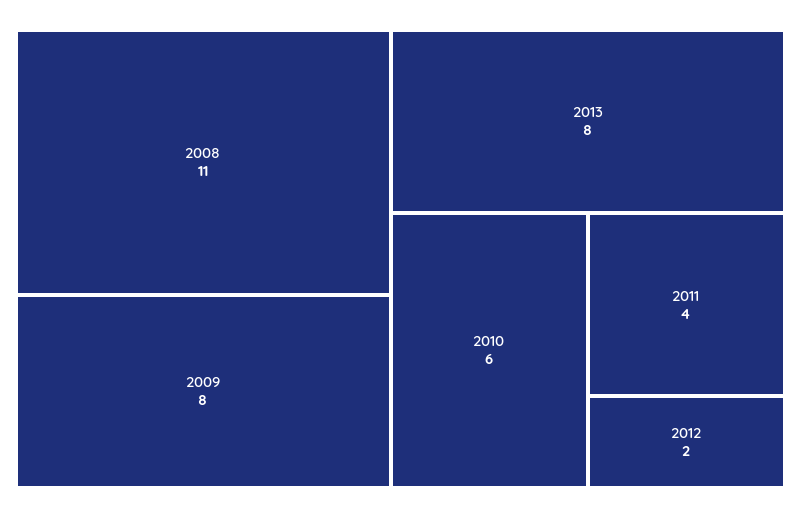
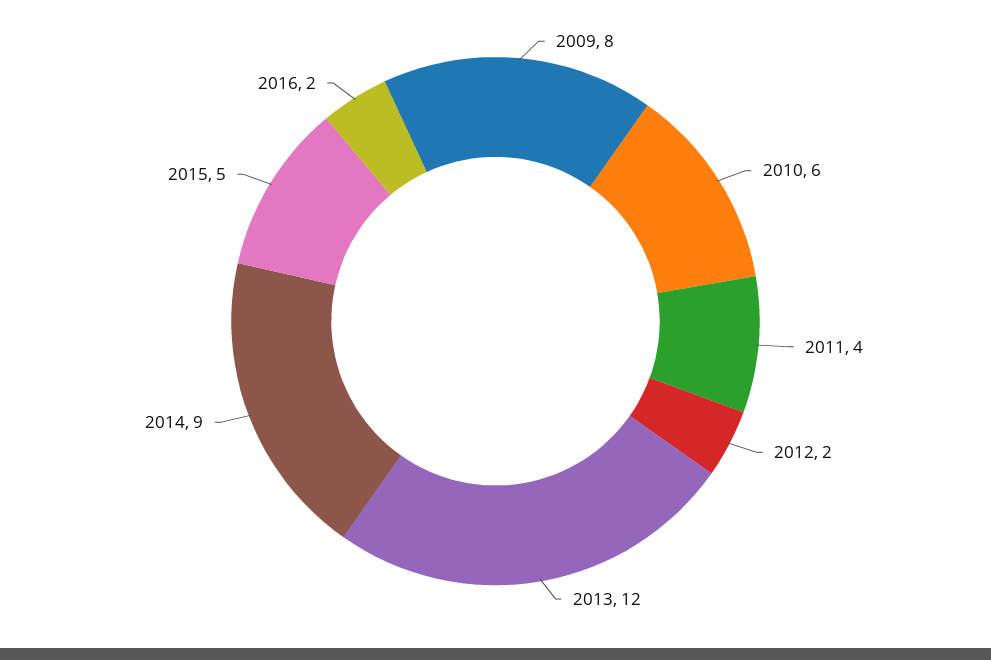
2008: 11 -> none
2013: 8 -> 12
2014: none -> 9
2015: none -> 5
2016: none -> 2

